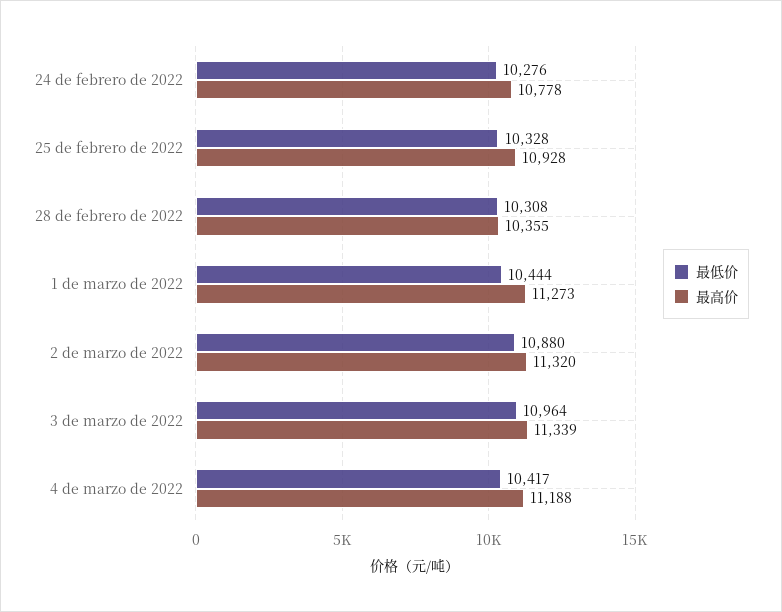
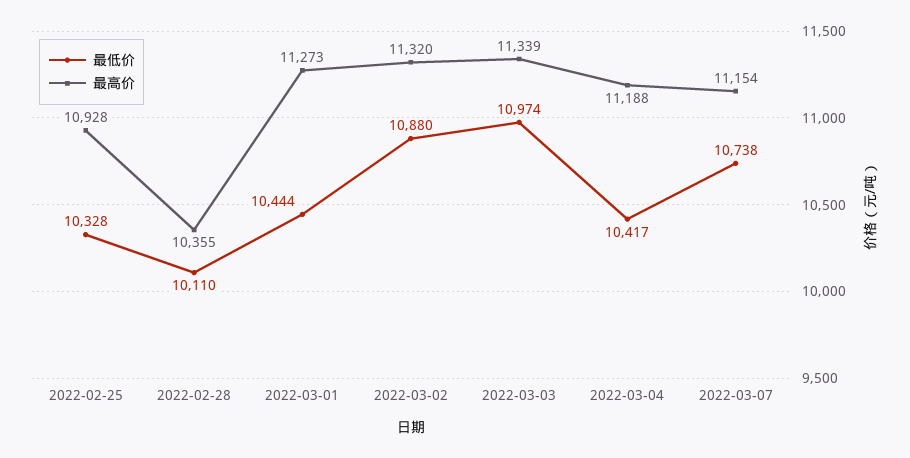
最低价, 24 de febrero de 2022: 10276 -> none
最高价, 24 de febrero de 2022: 10778 -> none
最低价, 28 de febrero de 2022: 10308 -> 10110
最低价, 3 de marzo de 2022: 10964 -> 10974
最低价, 2022-03-07: none -> 10738
最高价, 2022-03-07: none -> 11154

